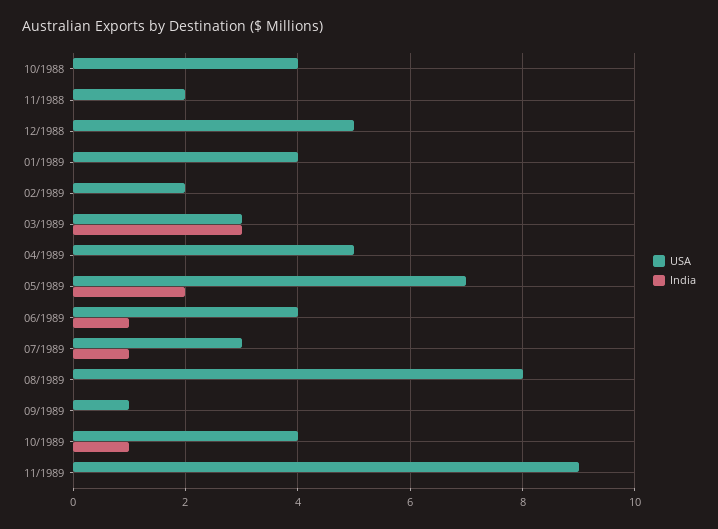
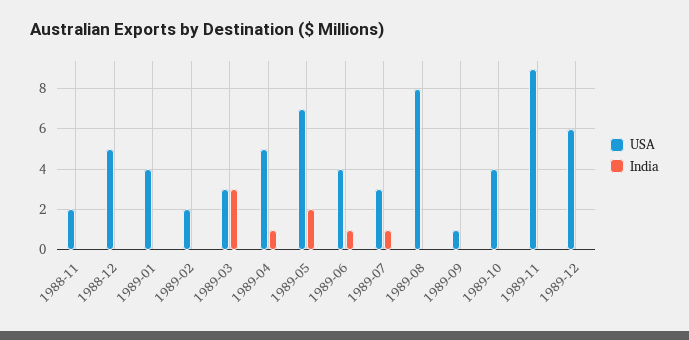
USA, 10/1988: 4 -> none
India, 10/1988: 0 -> none
India, 04/1989: 0 -> 1
India, 10/1989: 1 -> 0
USA, 1989-12: none -> 6
India, 1989-12: none -> 0

